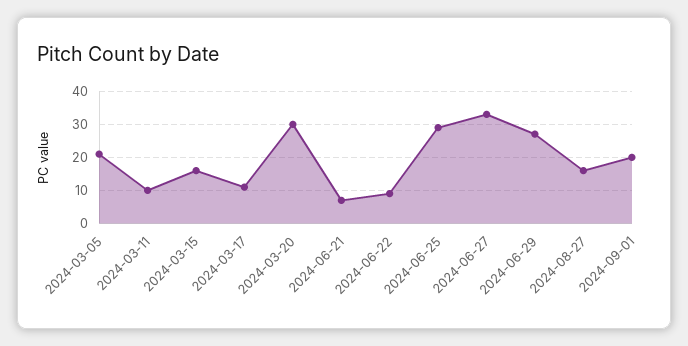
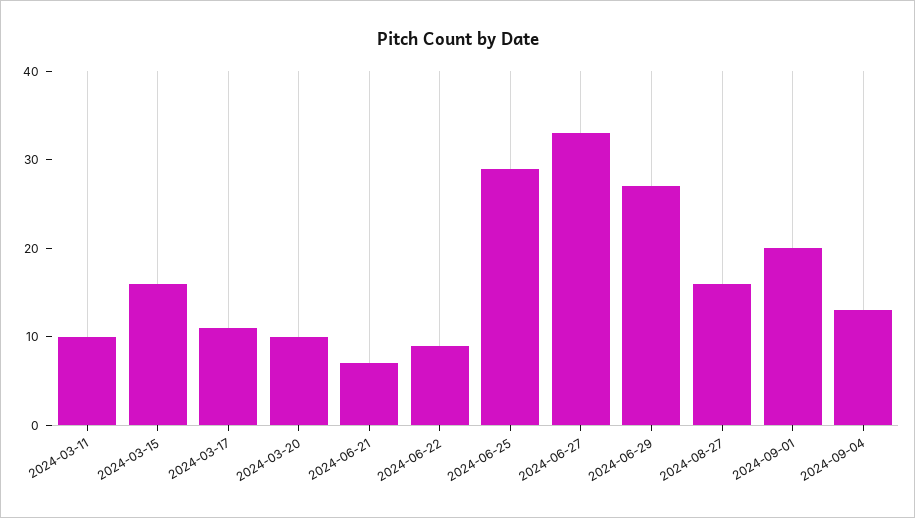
2024-03-05: 20 -> none
2024-03-20: 30 -> 10
2024-09-04: none -> 13

